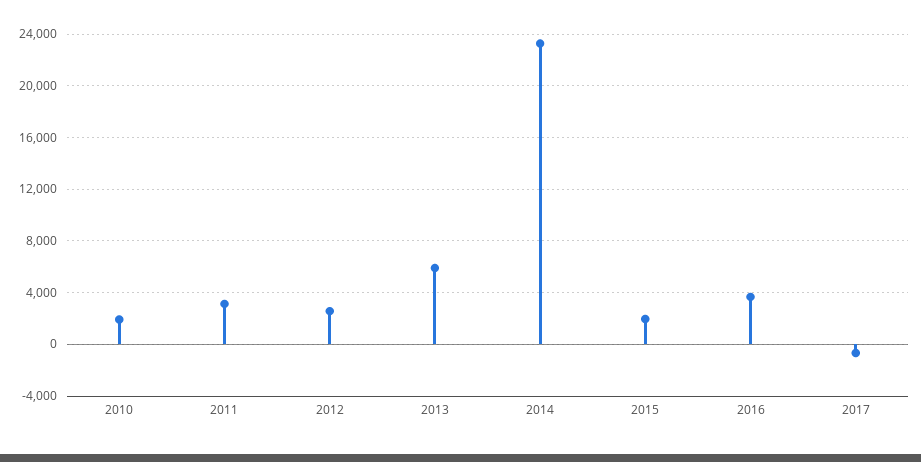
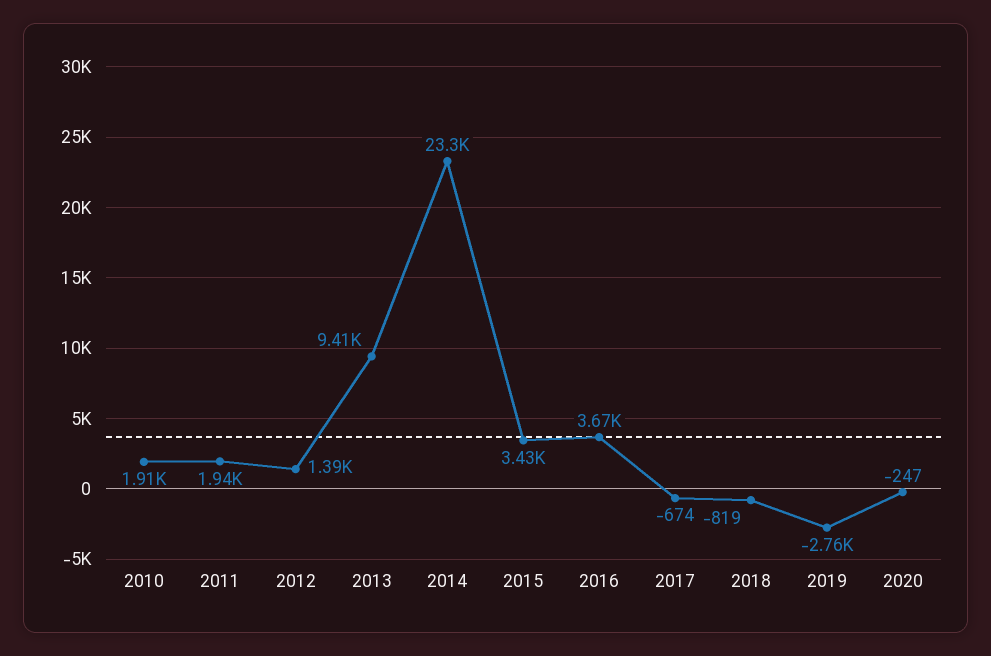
2011: 3000 -> 1940
2012: 2500 -> 1390
2013: 6000 -> 9410
2015: 2000 -> 3430
2018: none -> -819
2019: none -> -2760
2020: none -> -247

